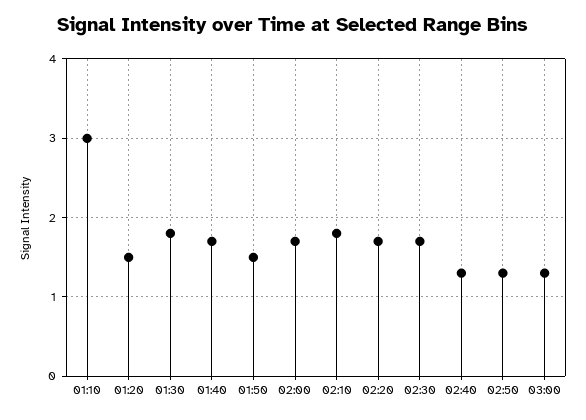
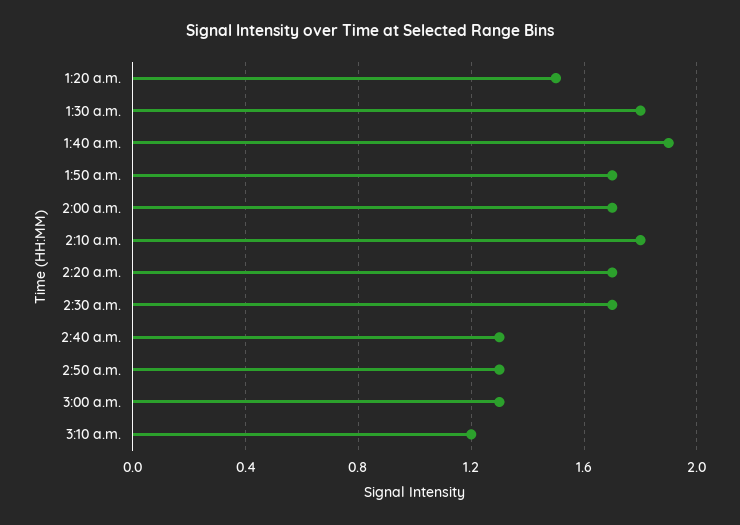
01:10: 3 -> none
01:40: 1.7 -> 1.9
01:50: 1.5 -> 1.7
3:10 a.m.: none -> 1.2

